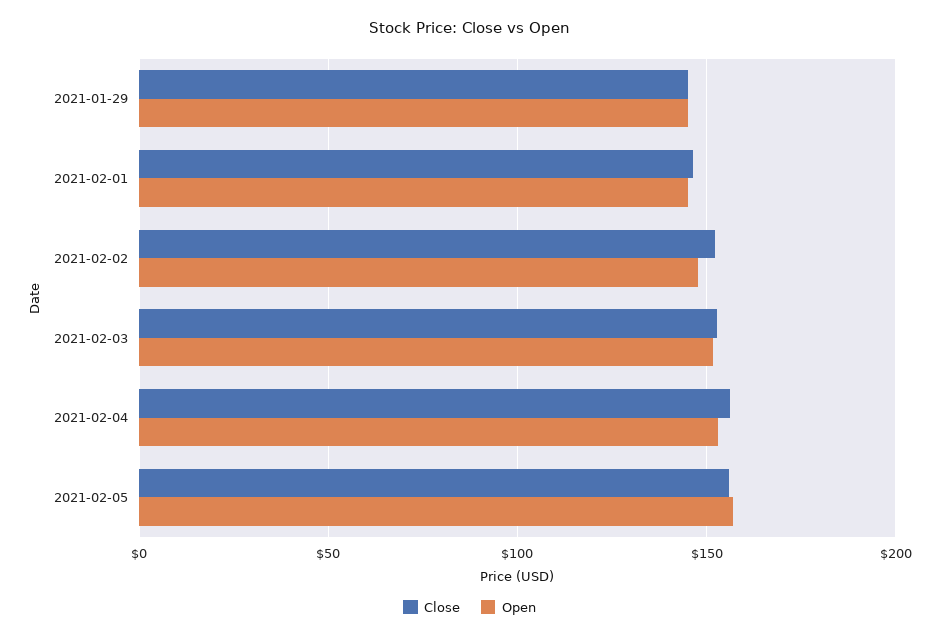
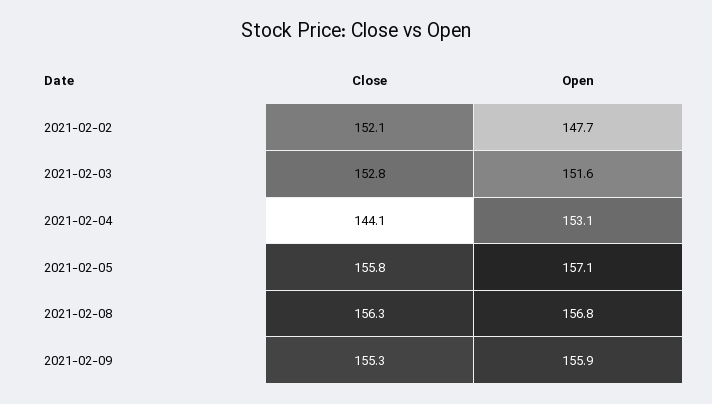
Close, 2021-01-29: 145 -> none
Open, 2021-01-29: 145 -> none
Close, 2021-02-01: 145 -> none
Open, 2021-02-01: 145 -> none
Close, 2021-02-04: 155 -> 144.1
Close, 2021-02-08: none -> 156.3
Open, 2021-02-08: none -> 156.8
Close, 2021-02-09: none -> 155.3
Open, 2021-02-09: none -> 155.9

